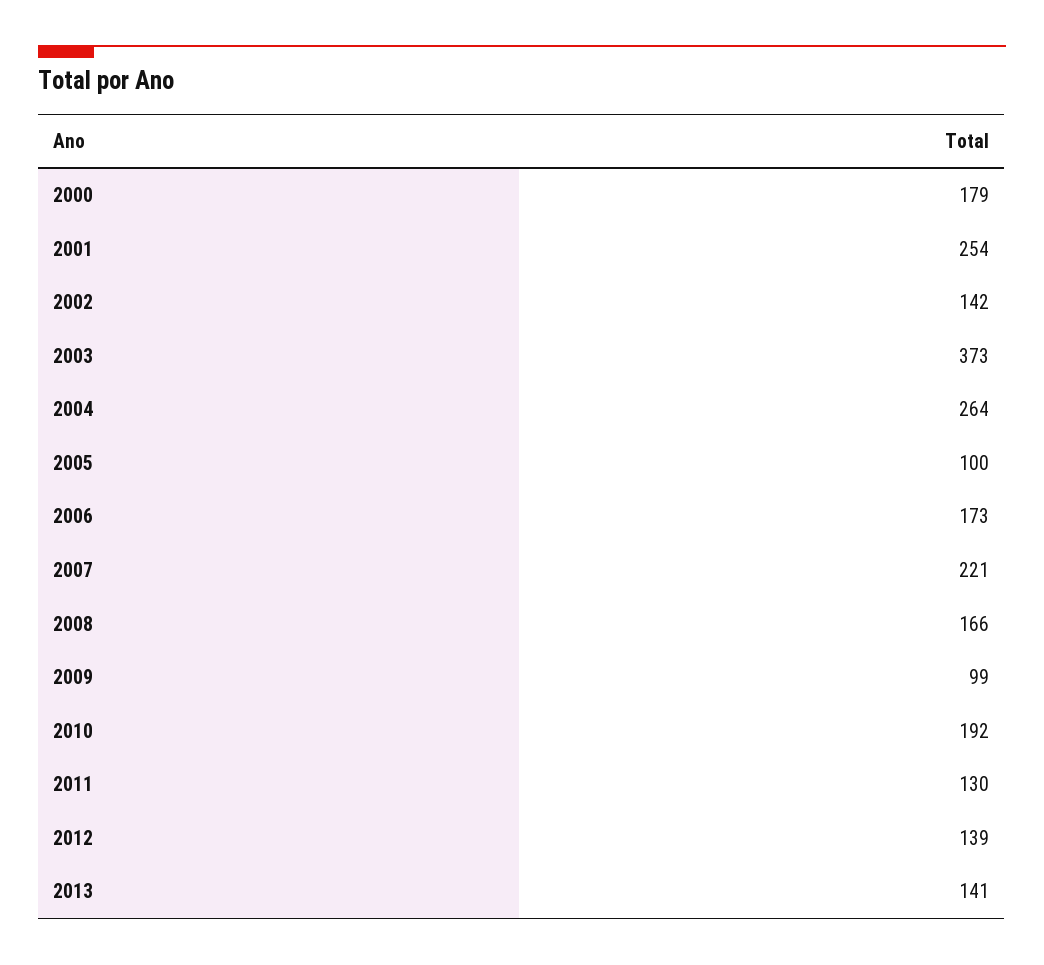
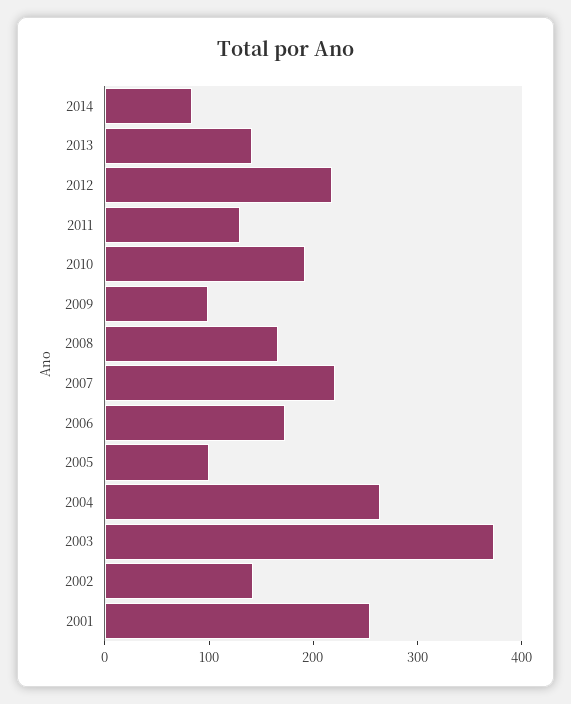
2000: 179 -> none
2012: 139 -> 220
2014: none -> 80

